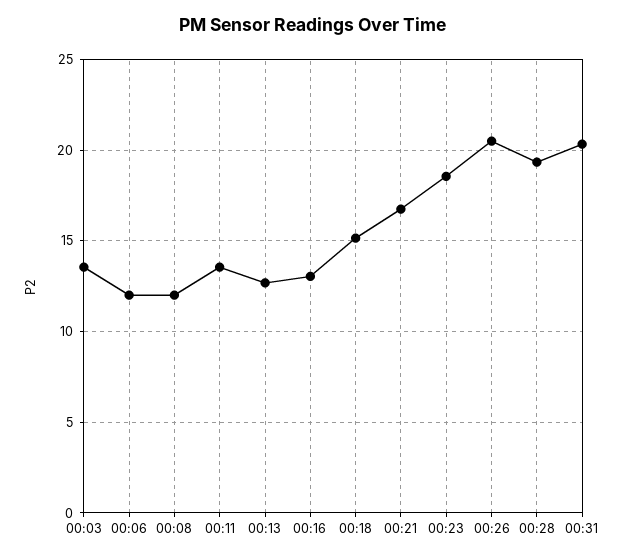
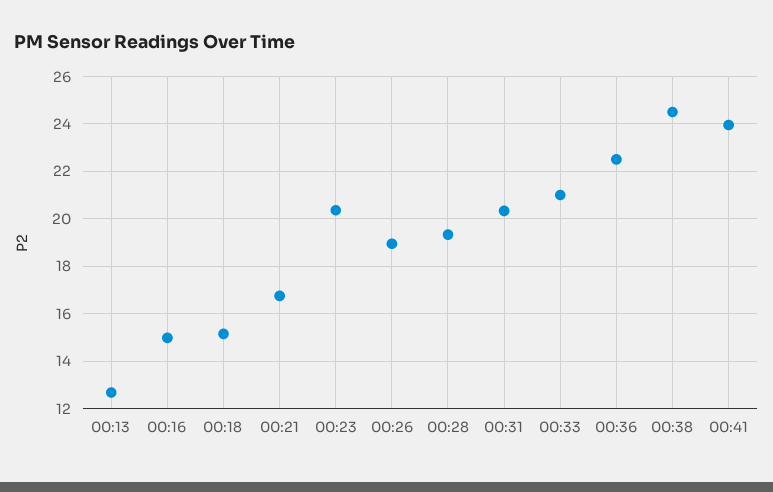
00:03: 13.5 -> none
00:06: 12 -> none
00:08: 12 -> none
00:11: 13.5 -> none
00:16: 13 -> 15
00:23: 18.5 -> 20.5
00:26: 20.5 -> 19
00:33: none -> 21
00:36: none -> 22.5
00:38: none -> 24.5
00:41: none -> 24

